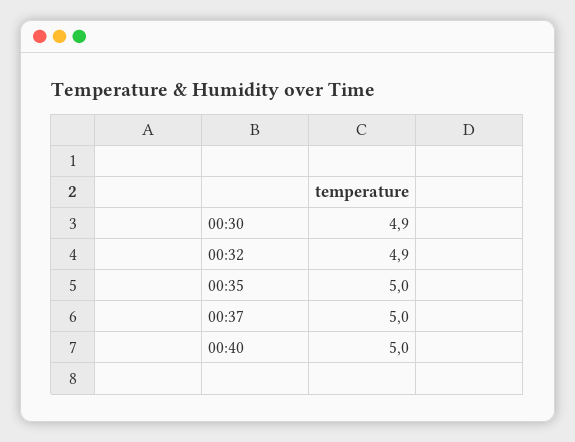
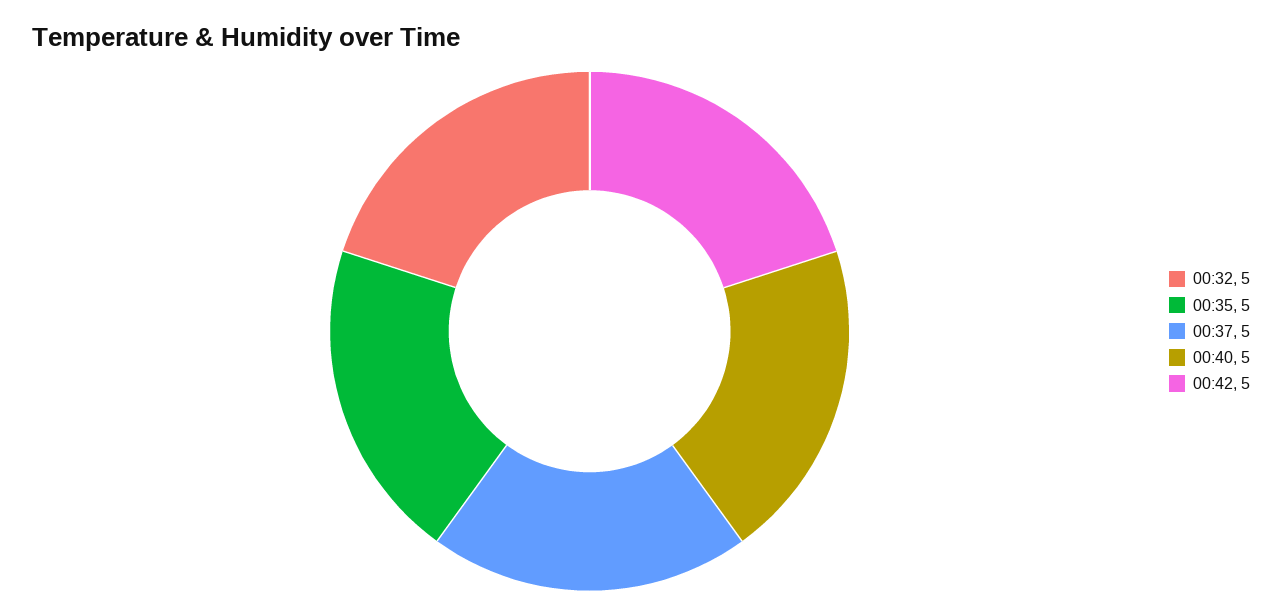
00:30: 4.9 -> none
00:32: 4.9 -> 5
00:42: none -> 5

